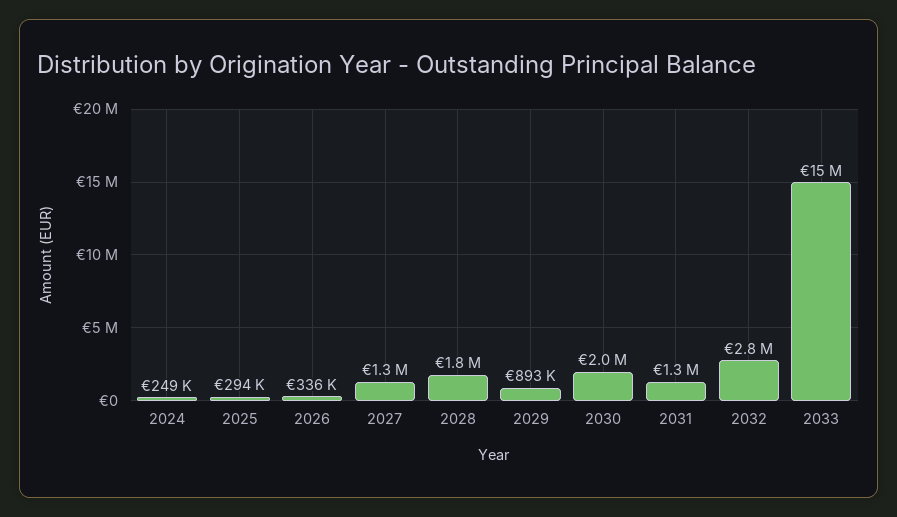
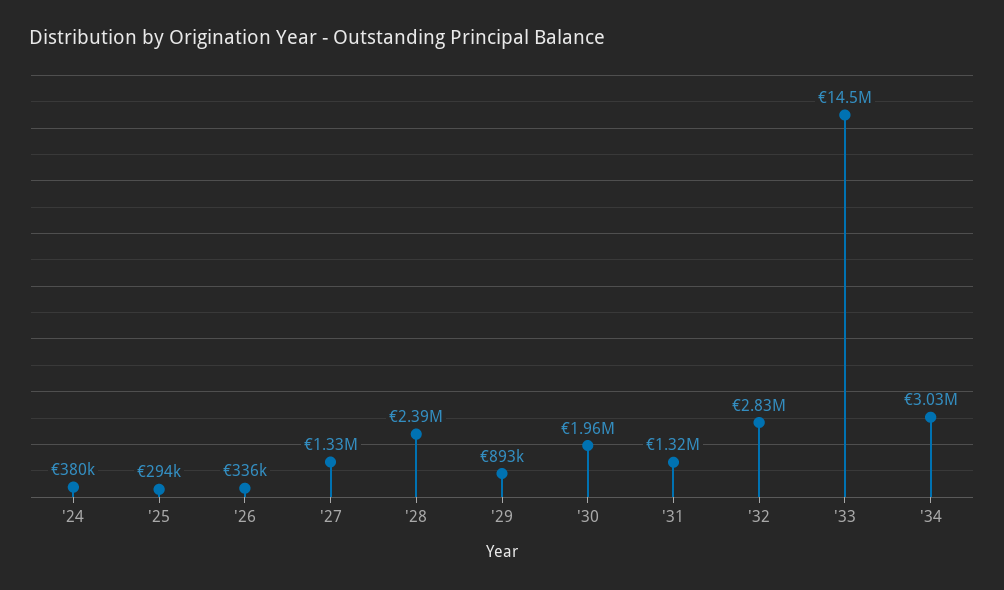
2024: 249000 -> 380000
2028: 1800000 -> 2390000
'34: none -> 3030000

